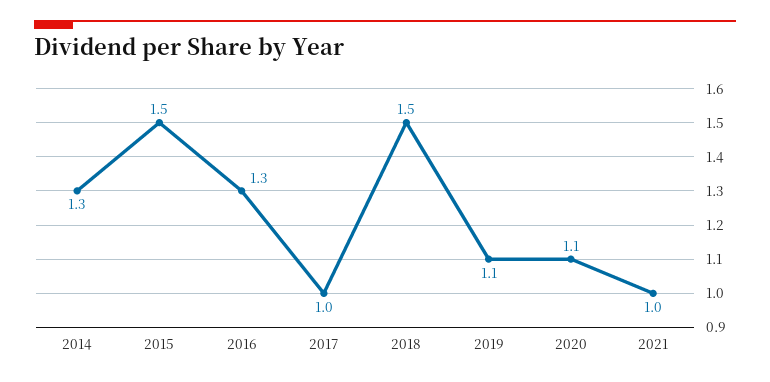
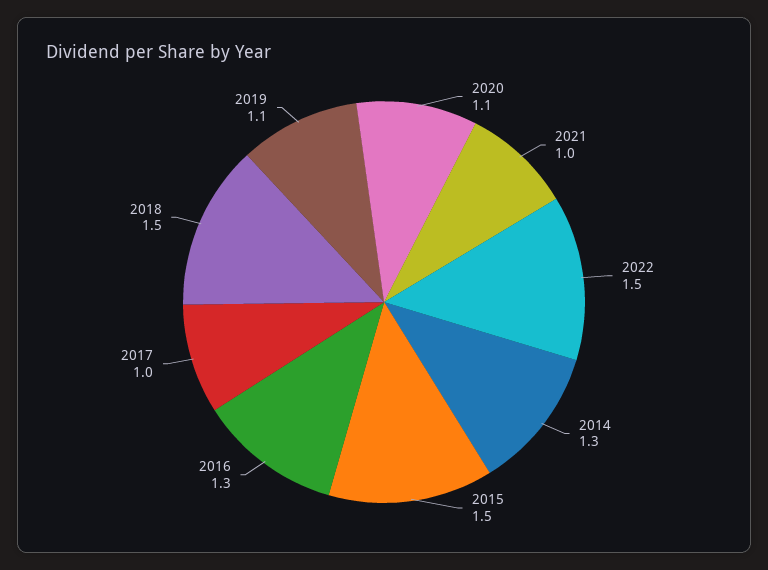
2022: none -> 1.5

